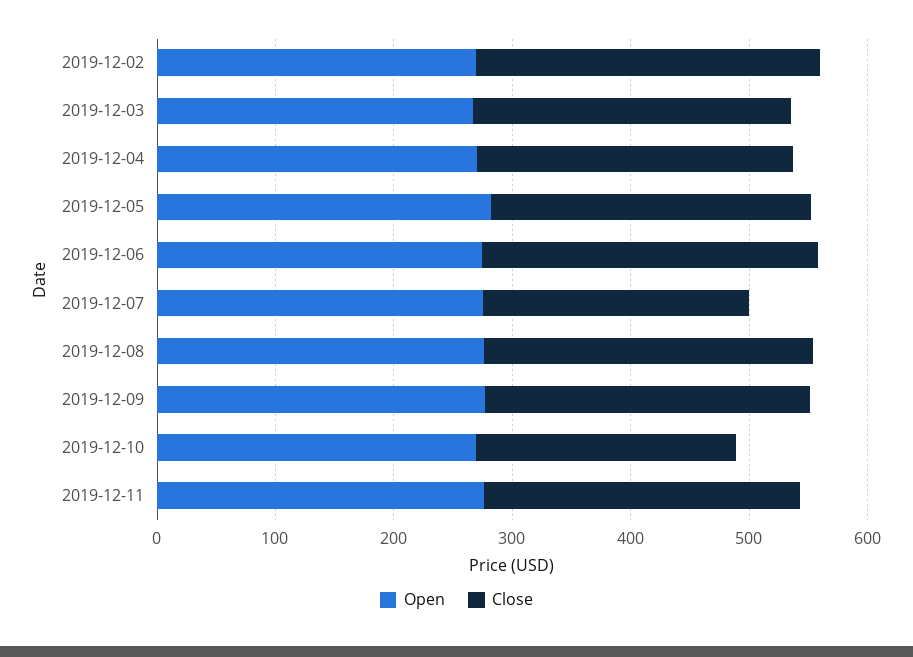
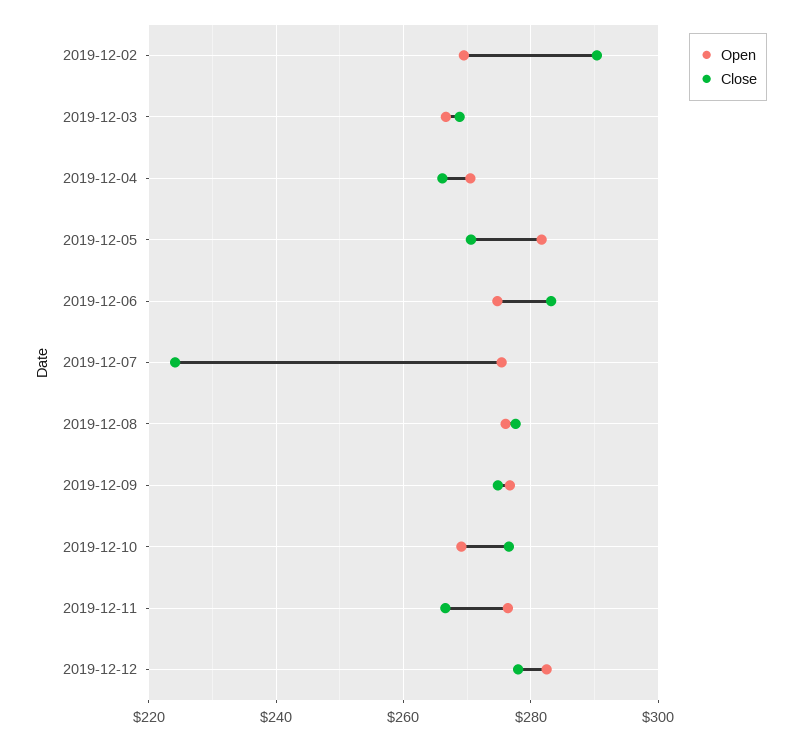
Close, 2019-12-10: 220 -> 276
Open, 2019-12-12: none -> 282
Close, 2019-12-12: none -> 278

